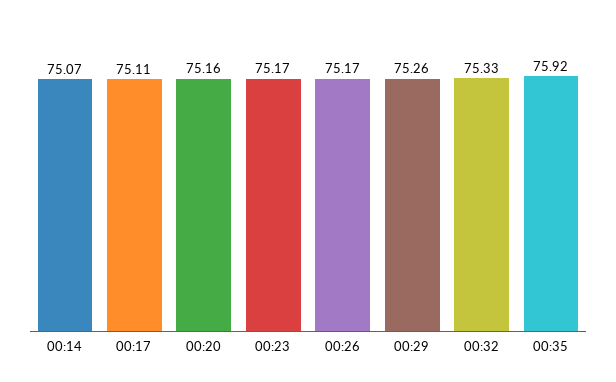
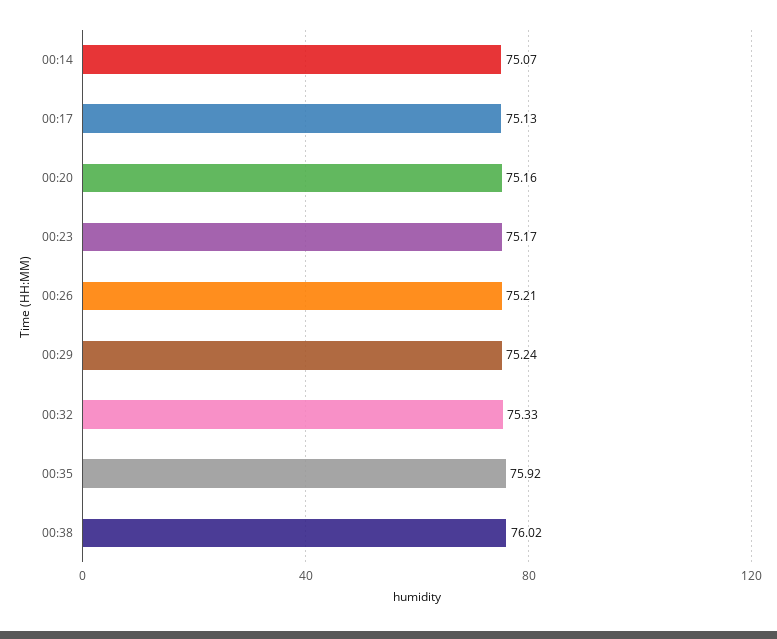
00:17: 75.11 -> 75.13
00:26: 75.17 -> 75.21
00:29: 75.26 -> 75.24
00:38: none -> 76.02

